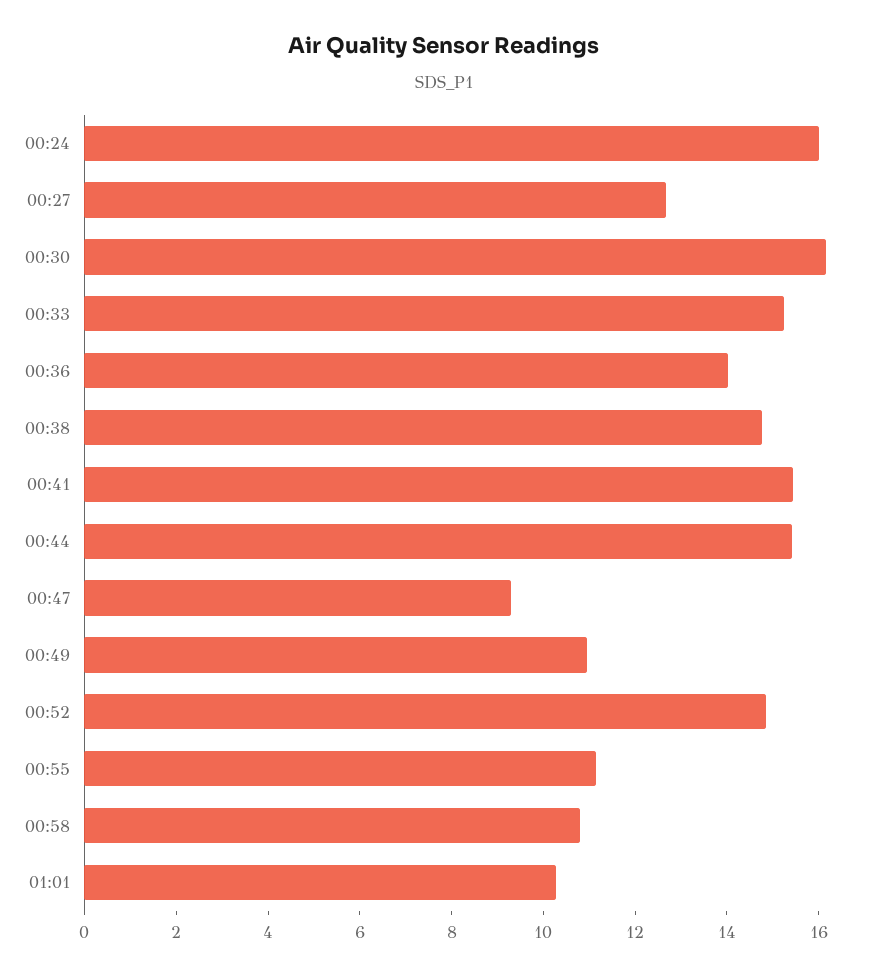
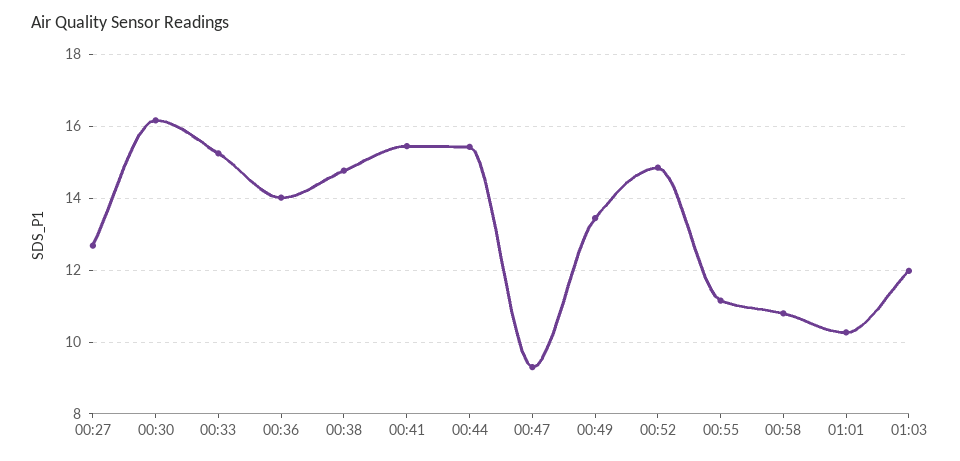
00:24: 16 -> none
00:49: 11 -> 13.4
01:03: none -> 12

